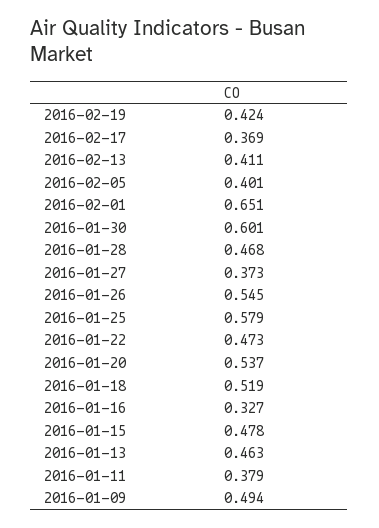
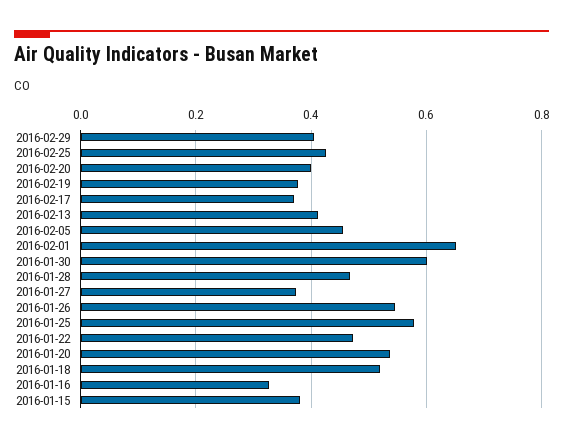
2016-02-19: 0.424 -> 0.38
2016-02-05: 0.401 -> 0.46
2016-01-15: 0.478 -> 0.38
2016-01-13: 0.463 -> none
2016-01-11: 0.379 -> none
2016-01-09: 0.494 -> none
2016-02-29: none -> 0.4
2016-02-25: none -> 0.42
2016-02-20: none -> 0.4

